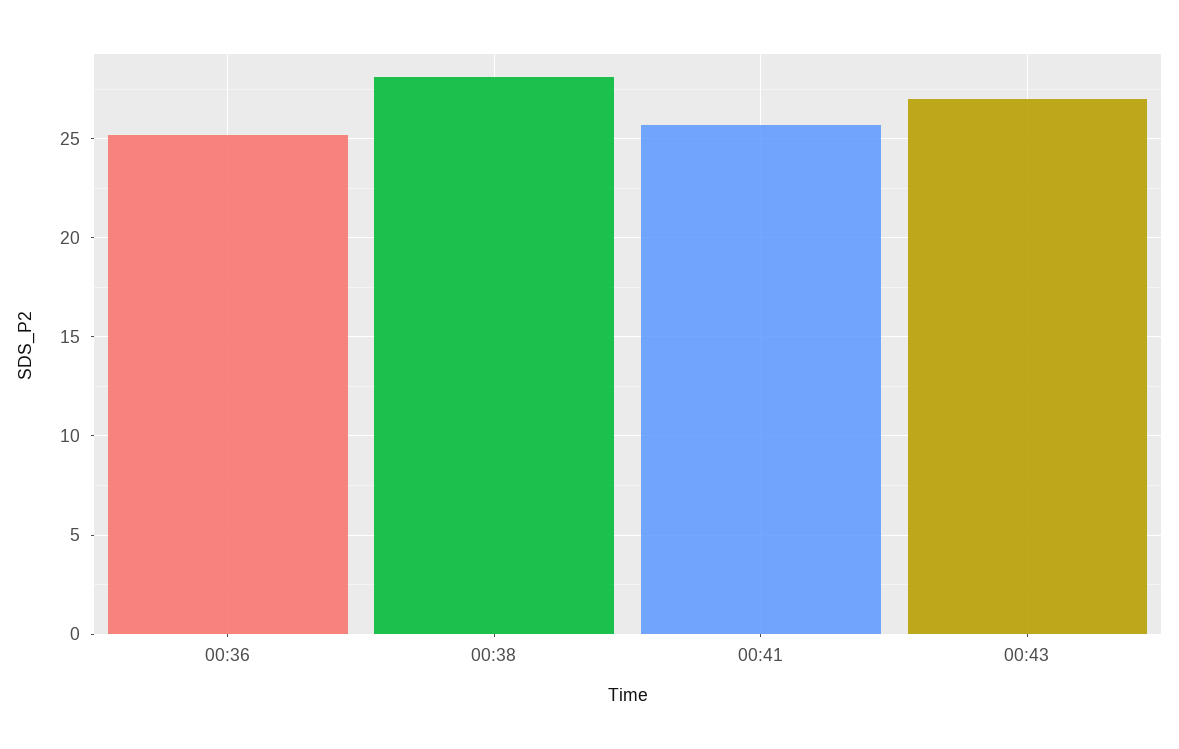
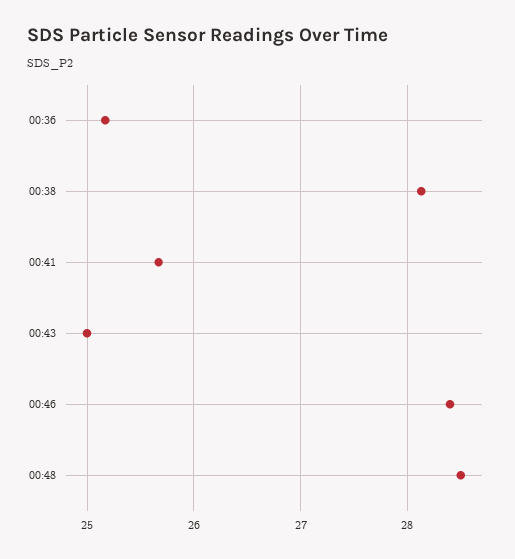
00:43: 27 -> 25
00:46: none -> 28.4
00:48: none -> 28.5

